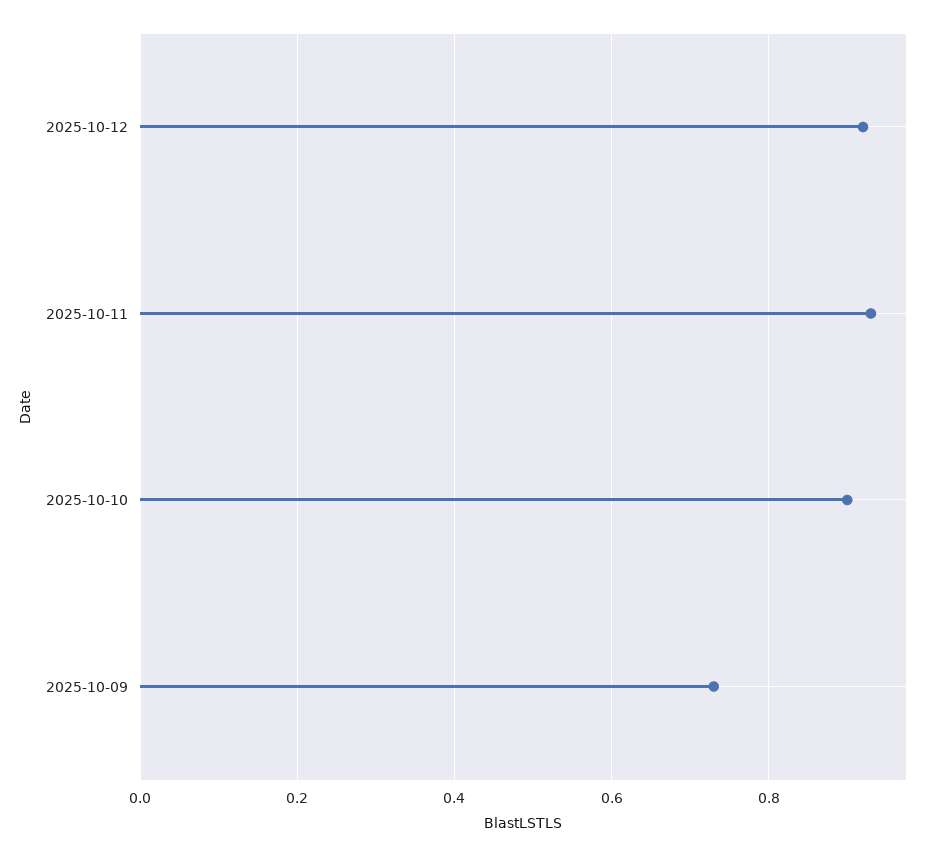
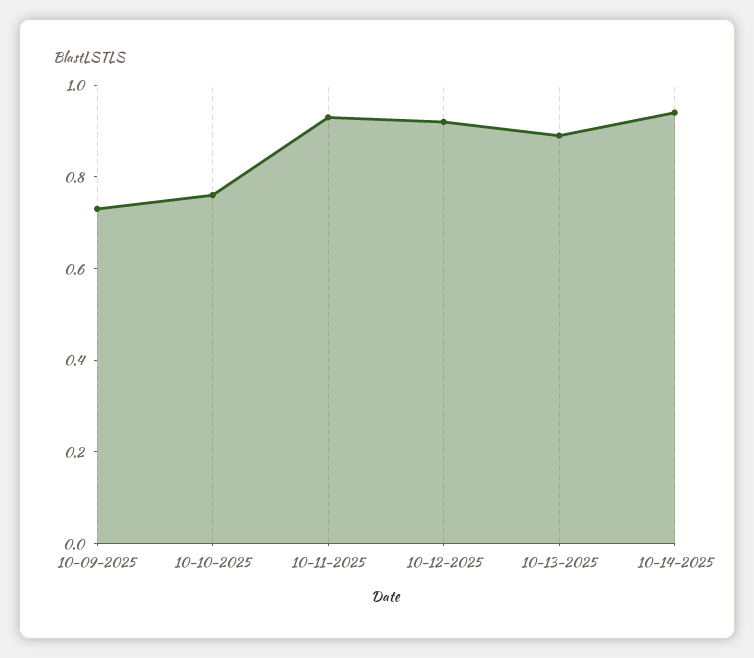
2025-10-10: 0.9 -> 0.75
10-13-2025: none -> 0.9
10-14-2025: none -> 0.95

